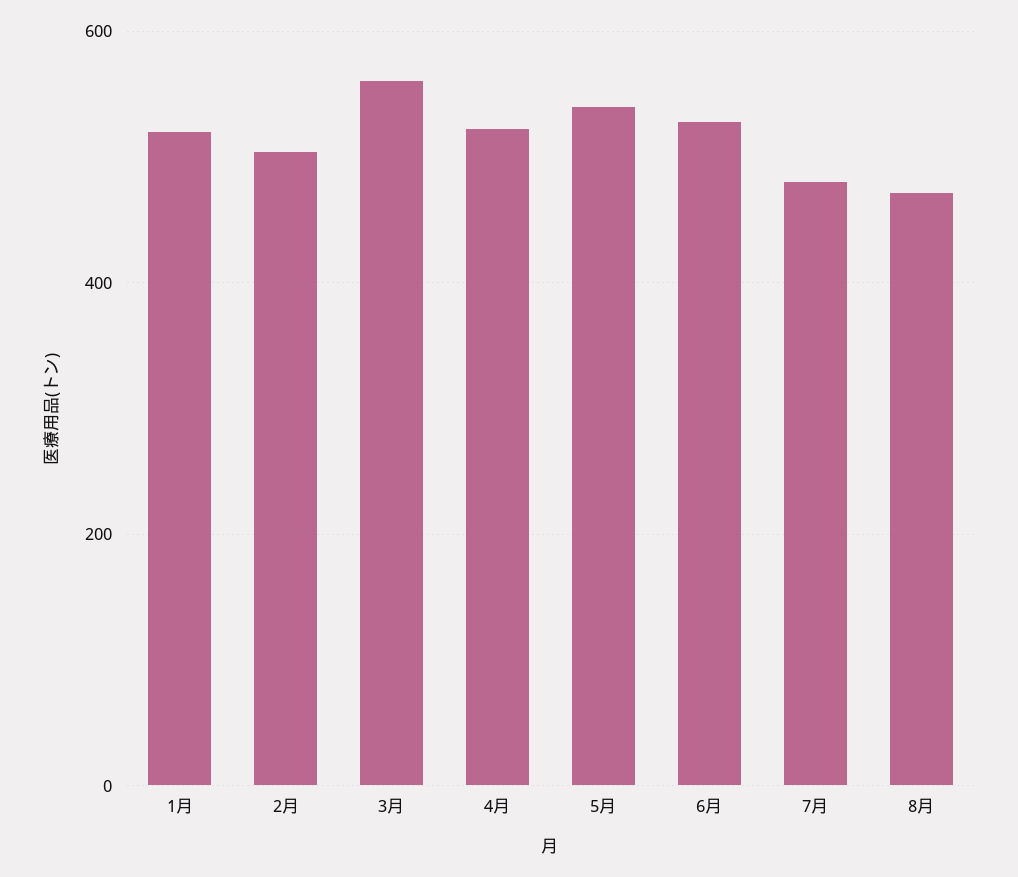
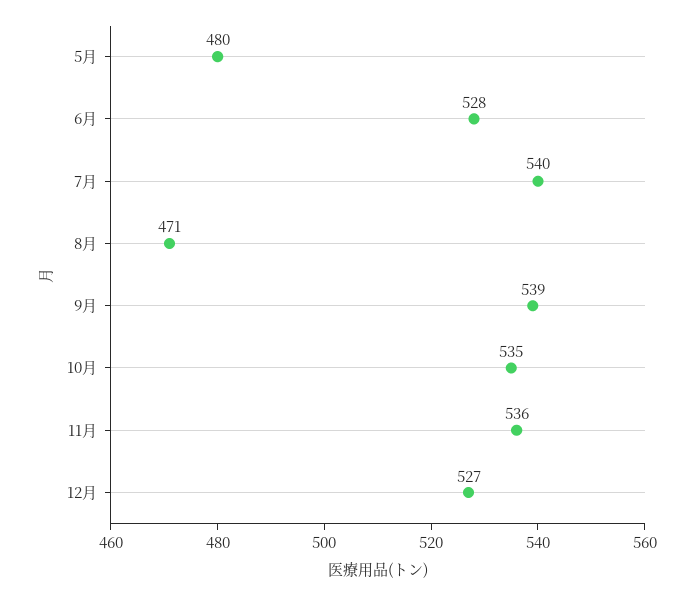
1月: 520 -> none
2月: 500 -> none
3月: 560 -> none
4月: 520 -> none
5月: 540 -> 480
7月: 480 -> 540
9月: none -> 539
10月: none -> 535
11月: none -> 536
12月: none -> 527

